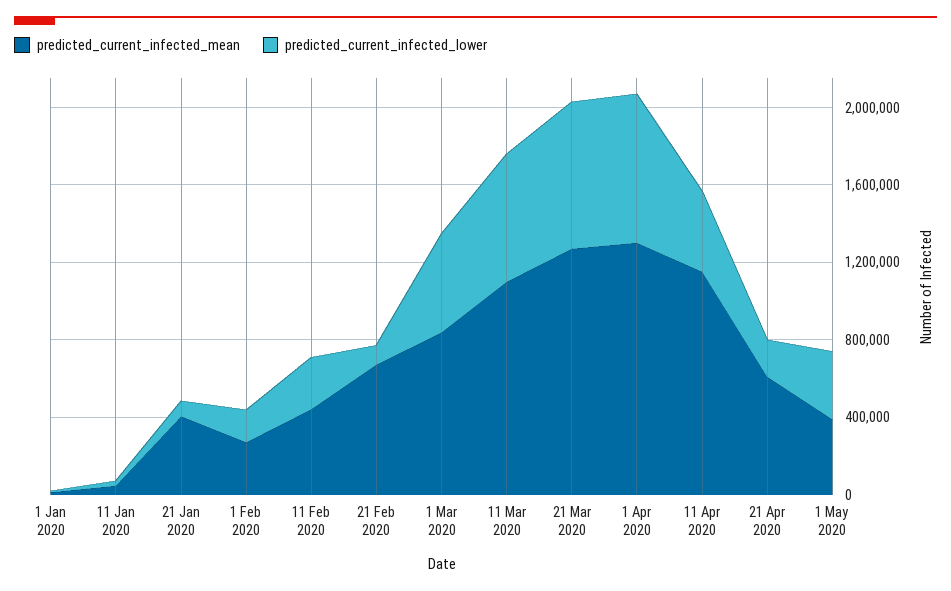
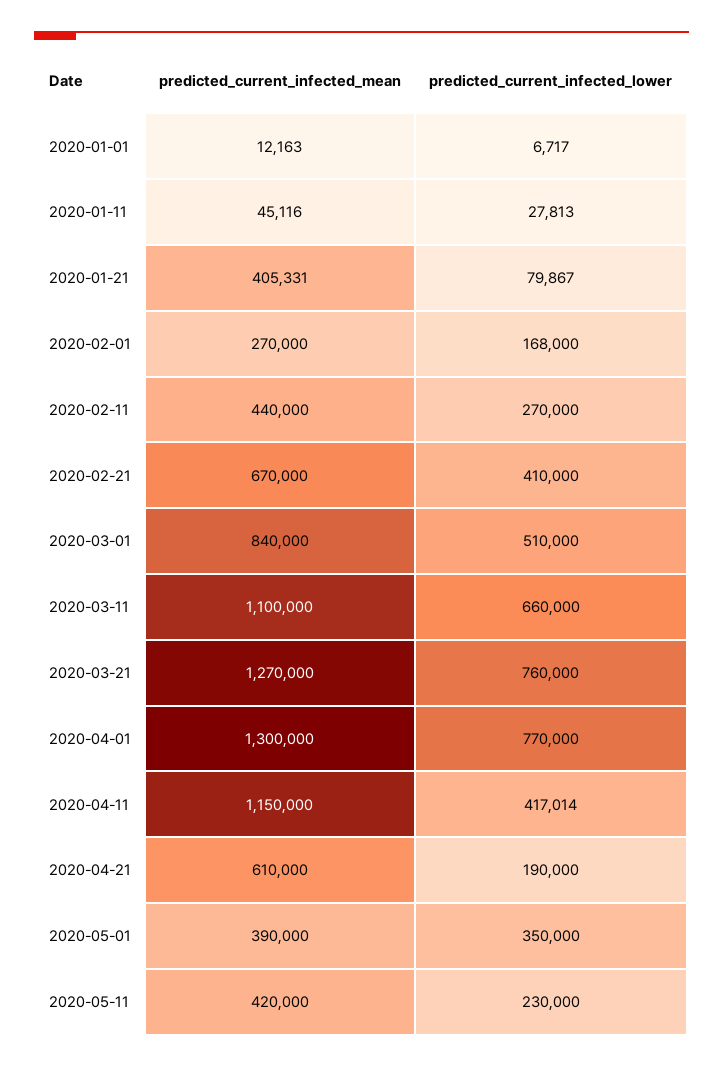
predicted_current_infected_lower, 21 Feb 2020: 100000 -> 410000
predicted_current_infected_mean, 2020-05-11: none -> 420000
predicted_current_infected_lower, 2020-05-11: none -> 230000

